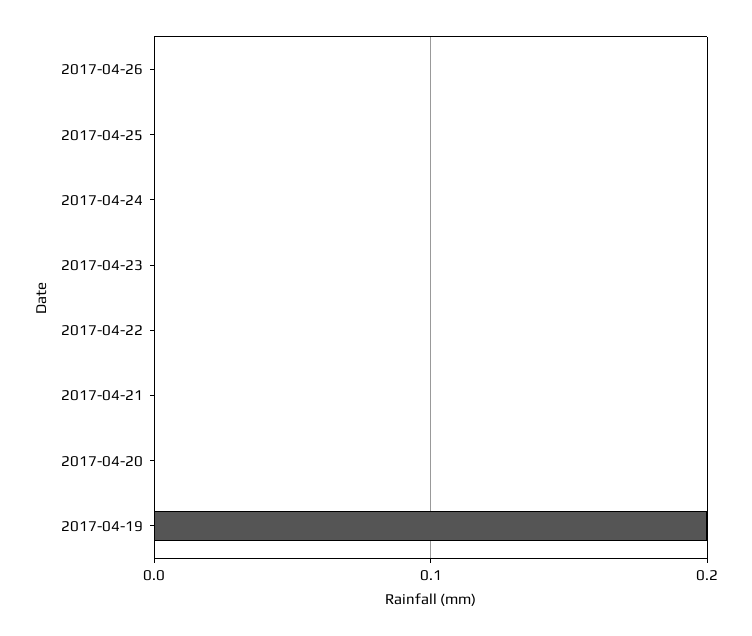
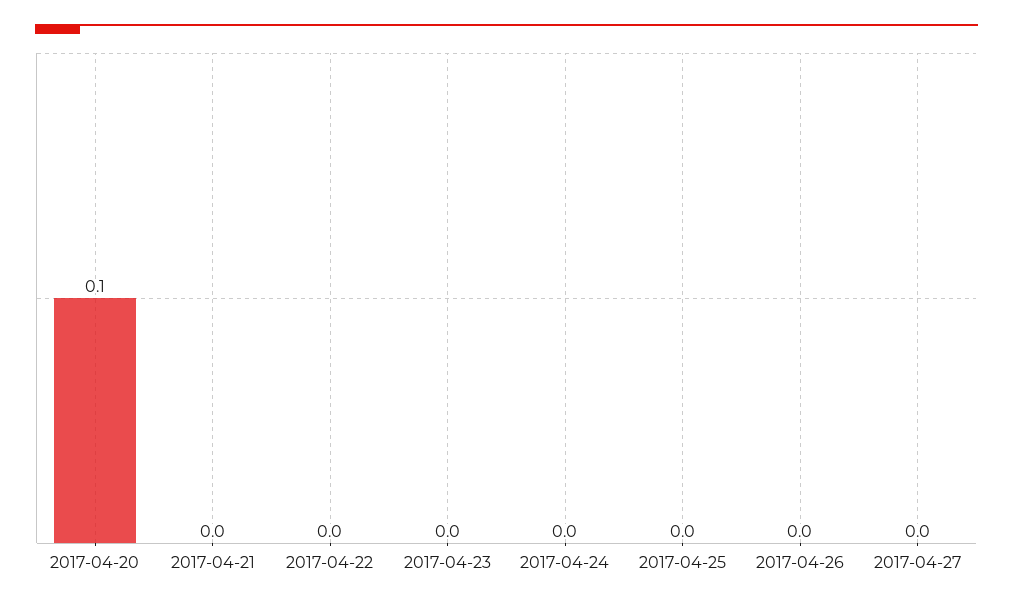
2017-04-20: 0 -> 0.1
2017-04-19: 0.2 -> none
2017-04-27: none -> 0

